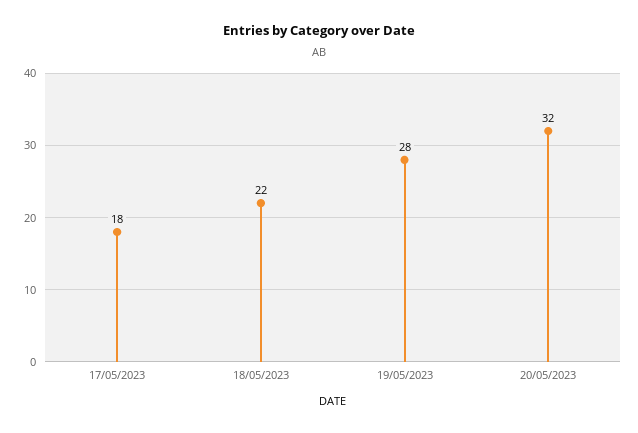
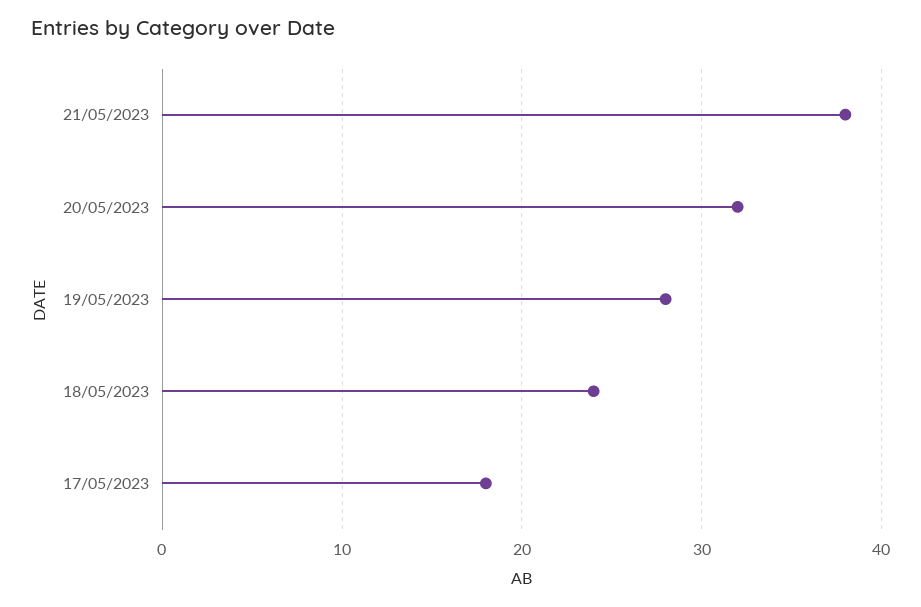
18/05/2023: 22 -> 24
21/05/2023: none -> 38

